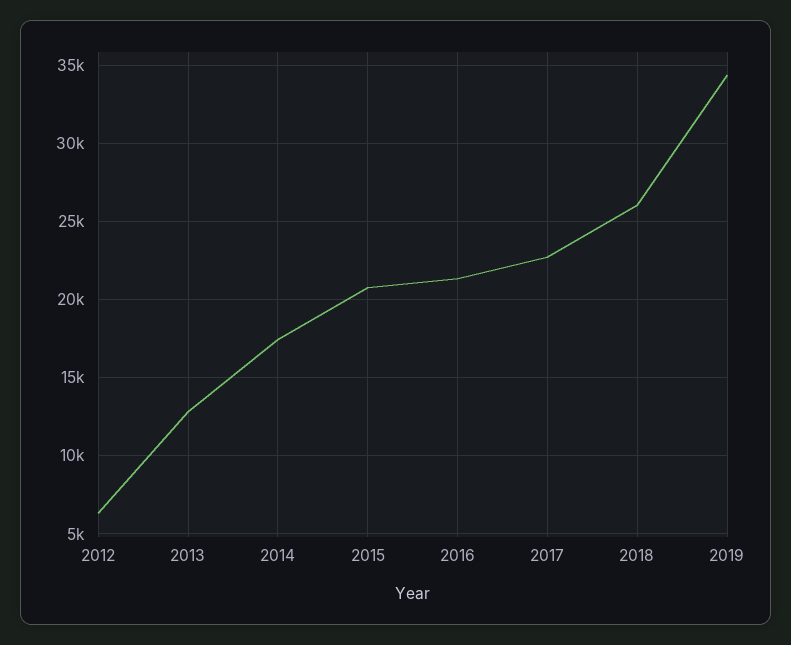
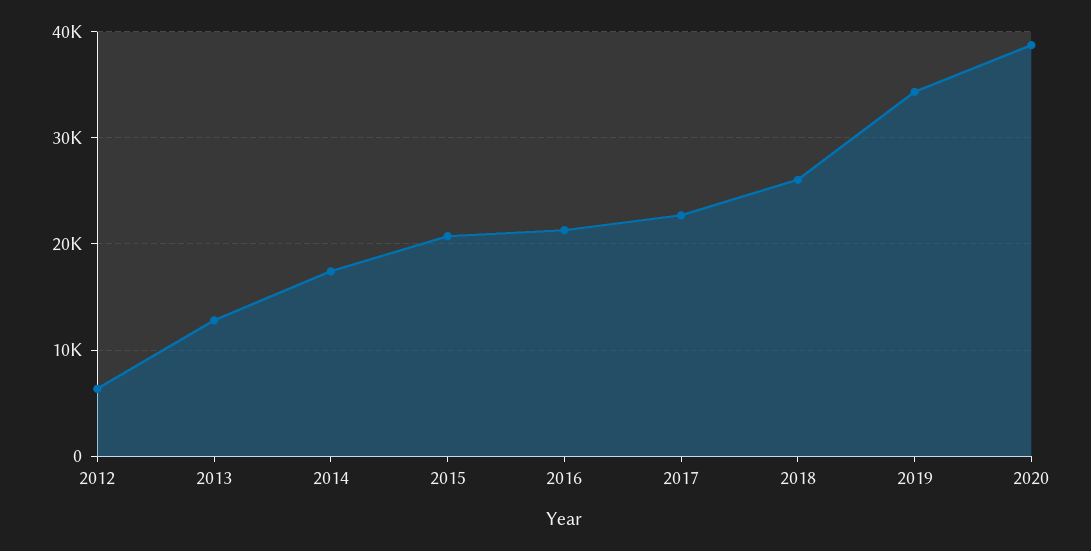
2020: none -> 39000

